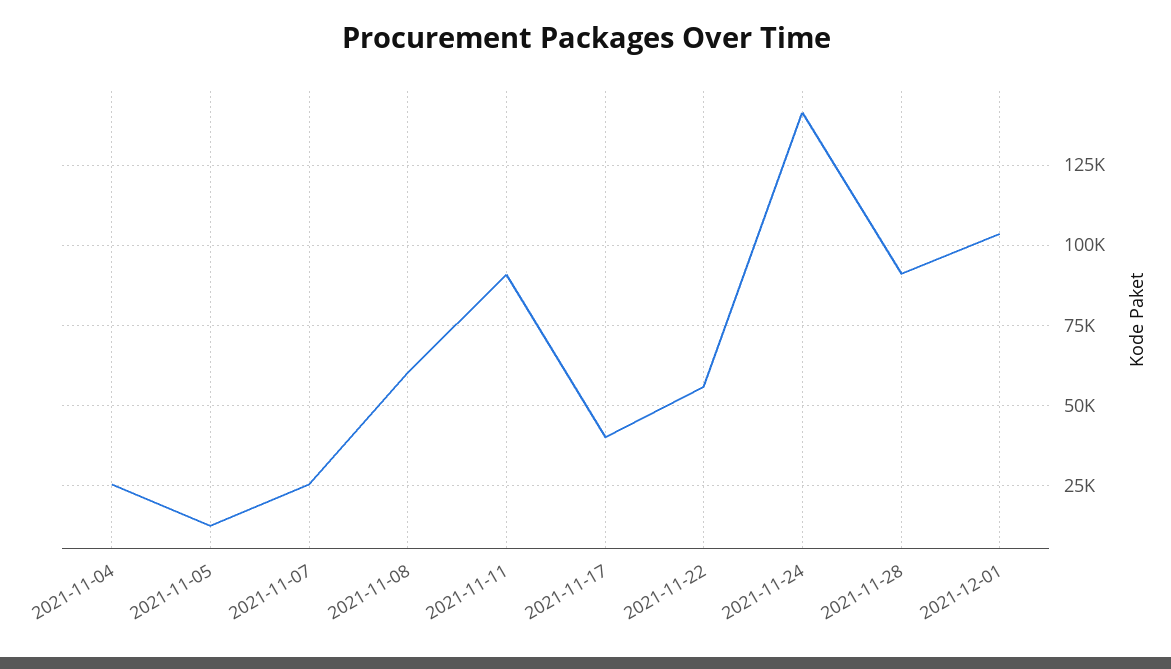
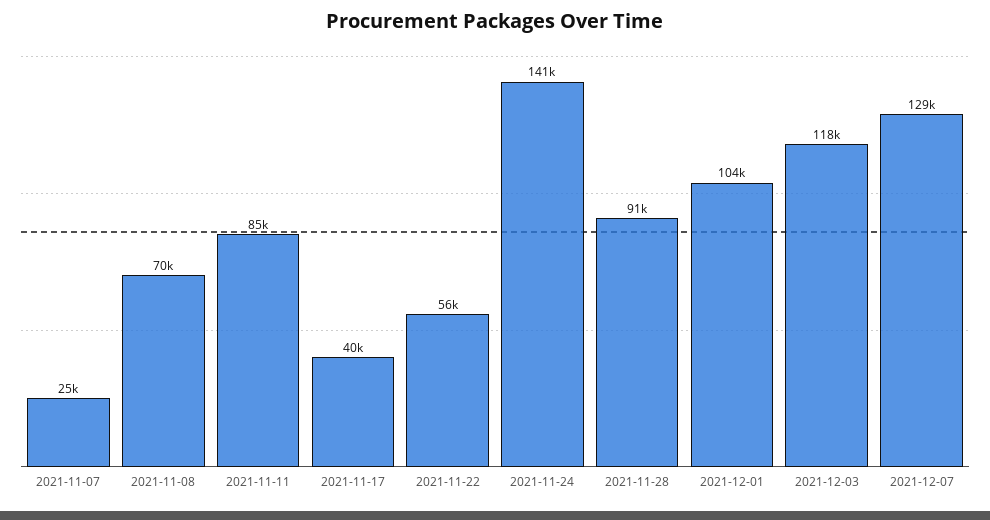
2021-11-04: 25000 -> none
2021-11-05: 12500 -> none
2021-11-08: 60000 -> 70000
2021-11-11: 90000 -> 85000
2021-12-03: none -> 118000
2021-12-07: none -> 129000

